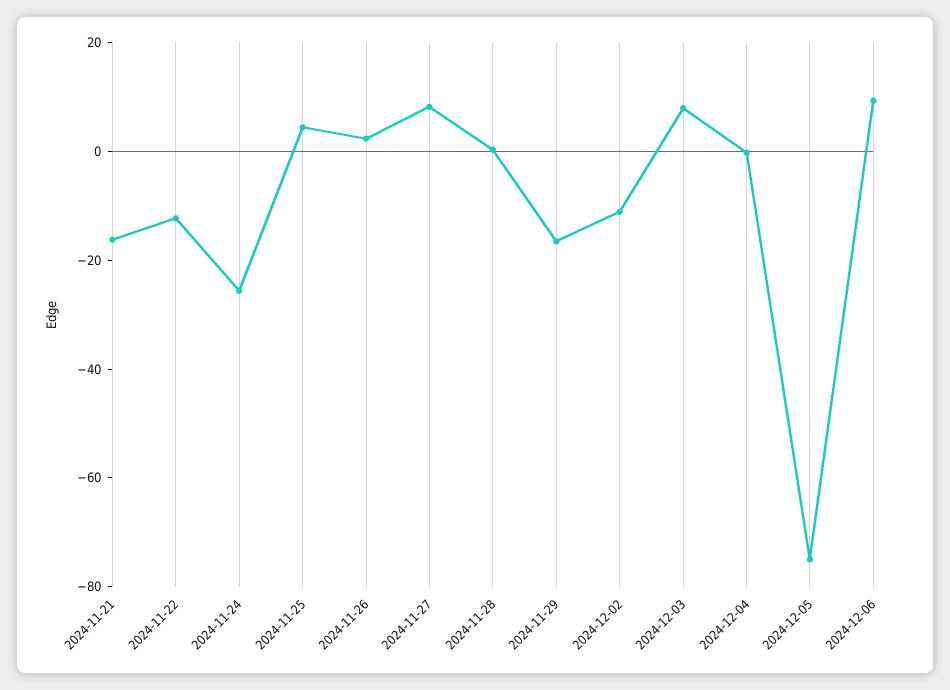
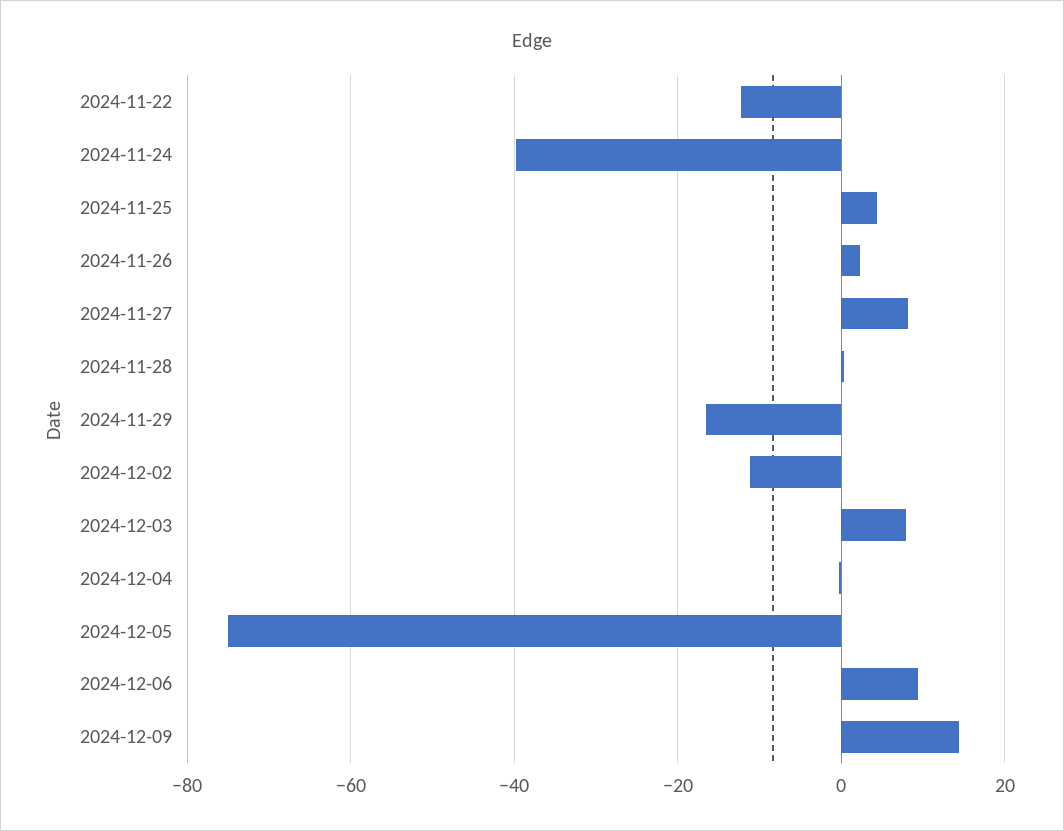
2024-11-21: -15 -> none
2024-11-24: -25 -> -40
2024-12-09: none -> 14

